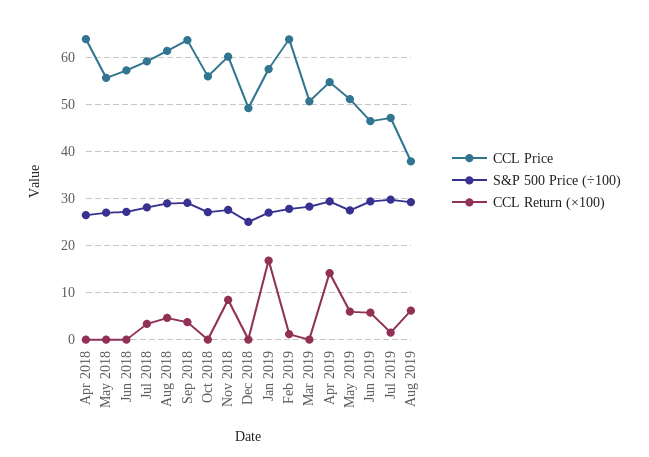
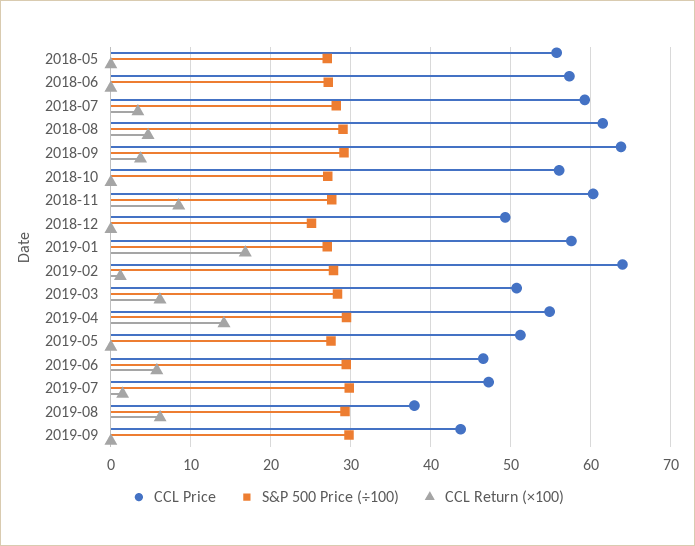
CCL Price, Apr 2018: 64 -> none
S&P 500 Price (÷100), Apr 2018: 26 -> none
CCL Return (×100), Apr 2018: 0 -> none
CCL Return (×100), Mar 2019: 0 -> 6
CCL Return (×100), May 2019: 6 -> 0
CCL Price, 2019-09: none -> 44
S&P 500 Price (÷100), 2019-09: none -> 30
CCL Return (×100), 2019-09: none -> 0

